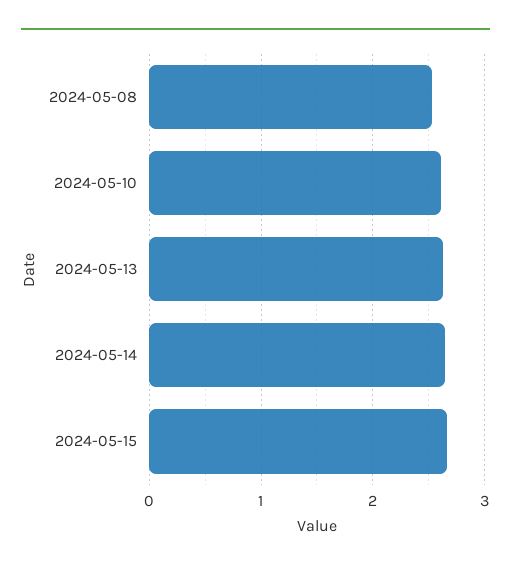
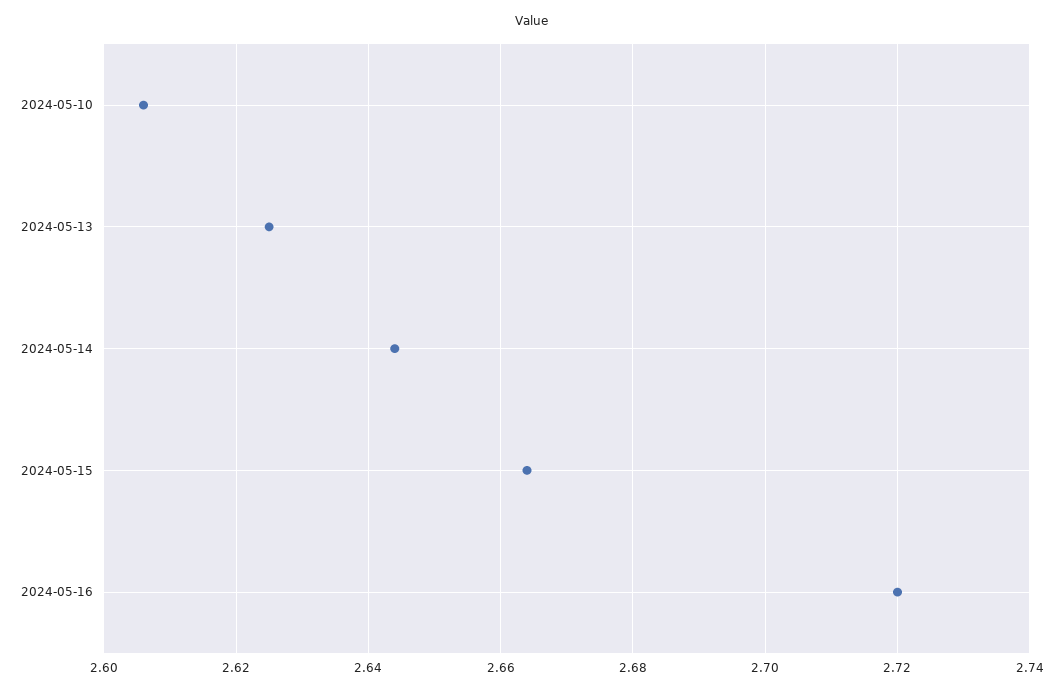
2024-05-08: 2.5 -> none
2024-05-16: none -> 2.72

